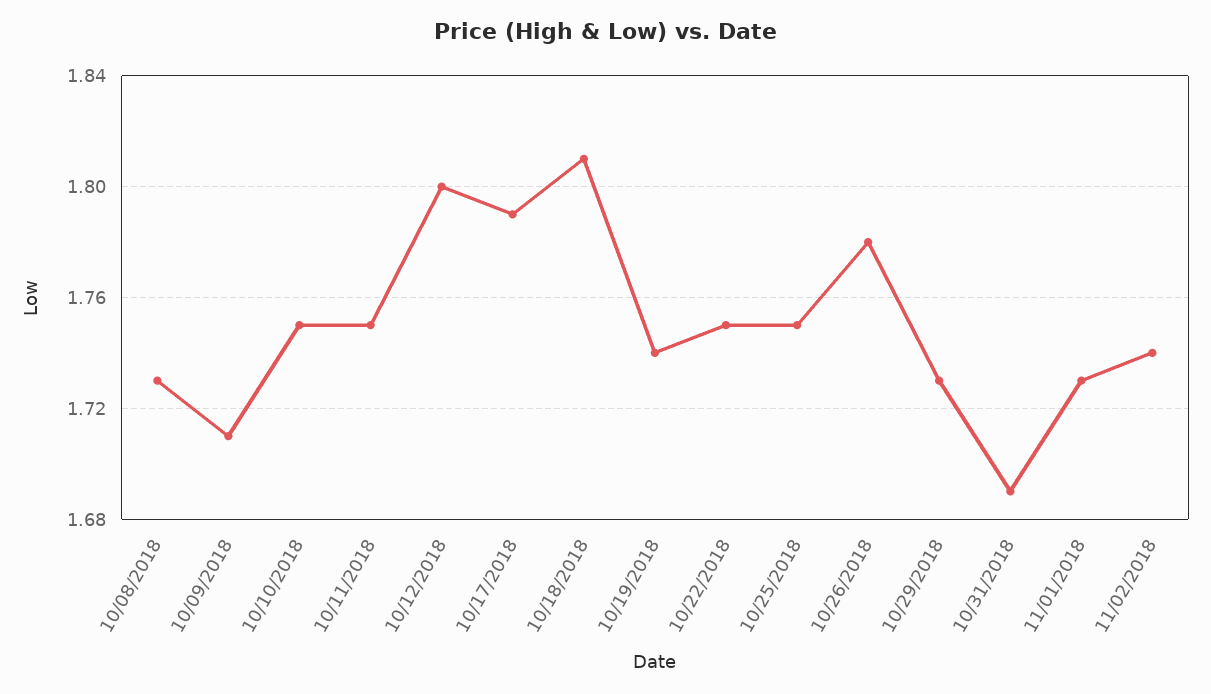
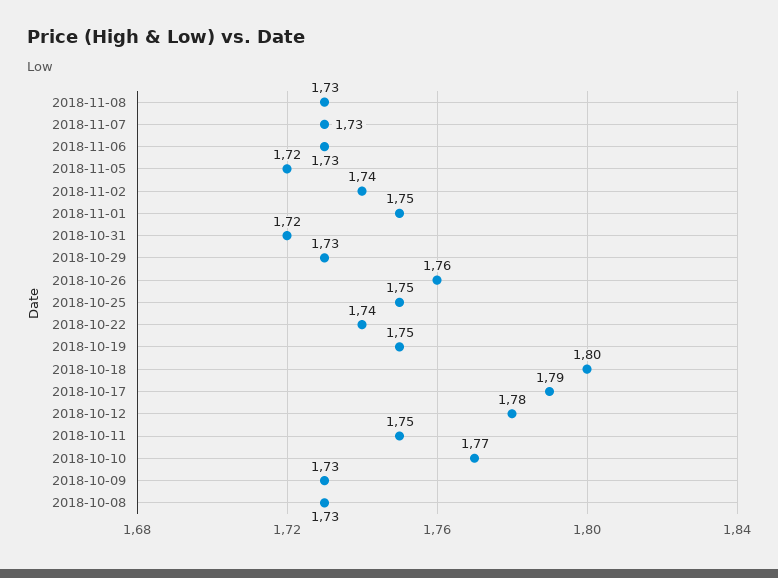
10/09/2018: 1.71 -> 1.73
10/10/2018: 1.75 -> 1.77
10/12/2018: 1.8 -> 1.78
10/18/2018: 1.81 -> 1.8
10/19/2018: 1.74 -> 1.75
10/22/2018: 1.75 -> 1.74
10/26/2018: 1.78 -> 1.76
10/31/2018: 1.69 -> 1.72
11/01/2018: 1.73 -> 1.75
2018-11-08: none -> 1.73
2018-11-07: none -> 1.73
2018-11-06: none -> 1.73
2018-11-05: none -> 1.72

